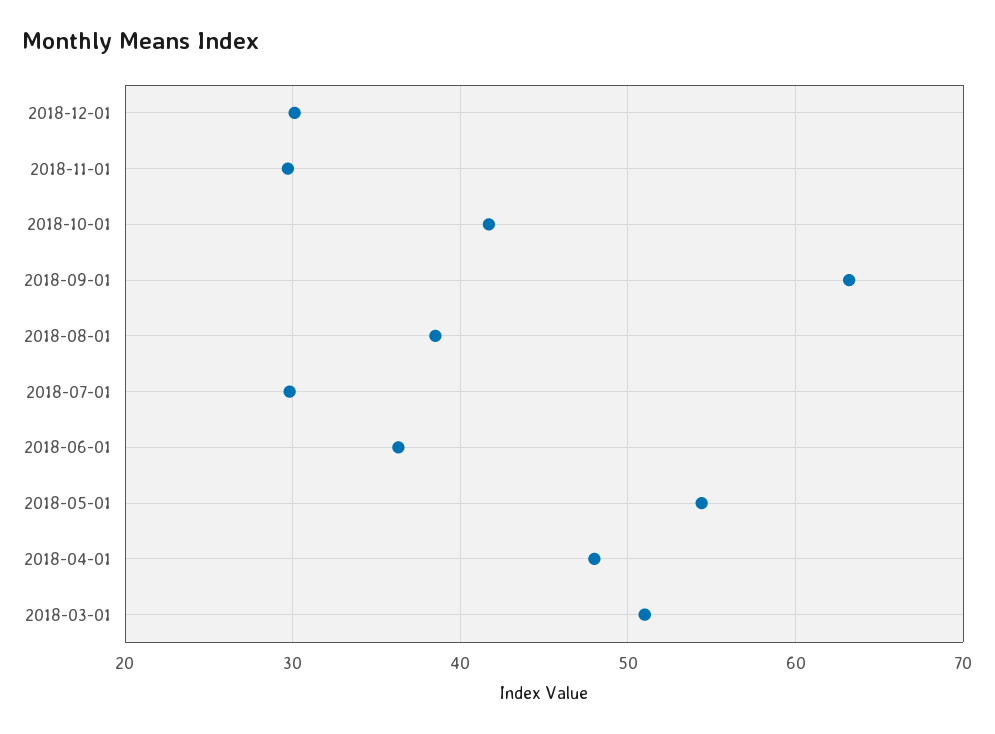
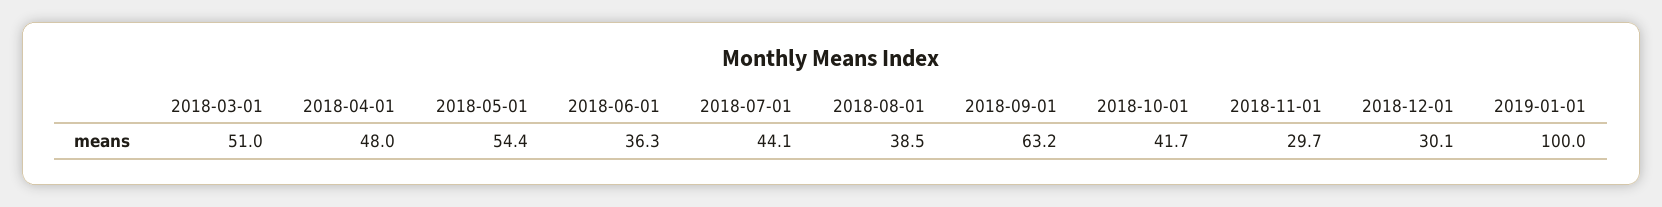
2018-07-01: 30 -> 44.1
2019-01-01: none -> 100

